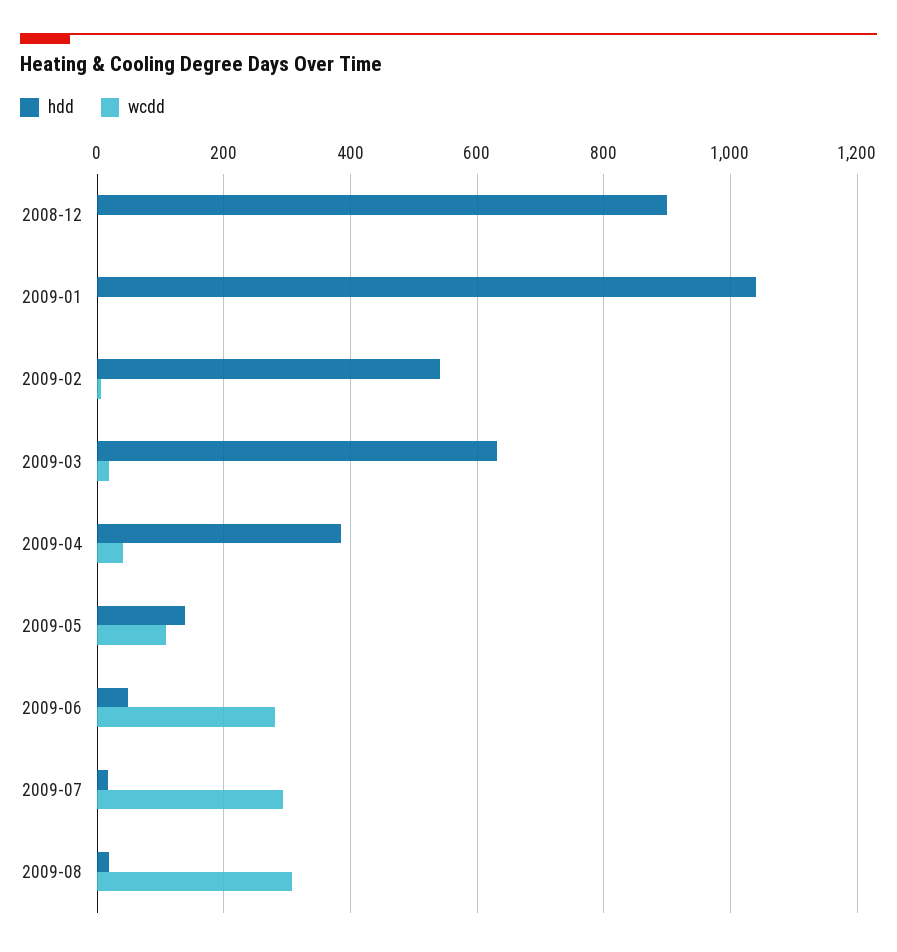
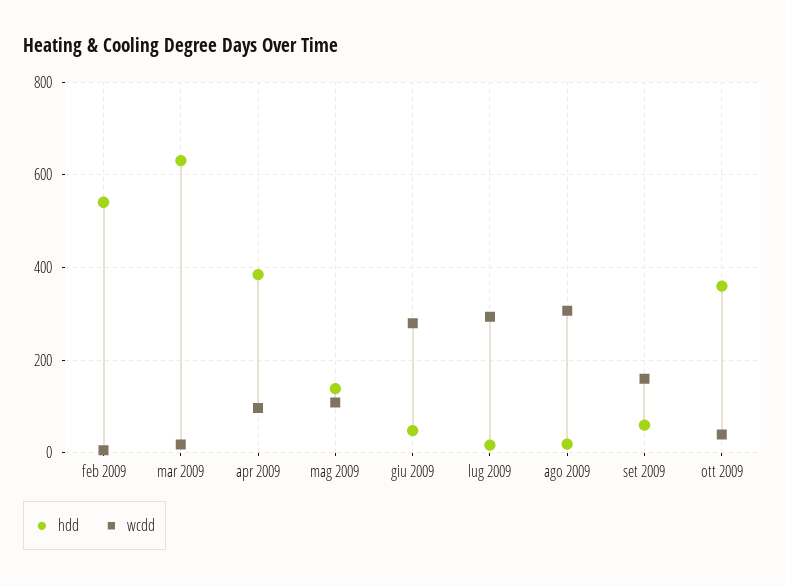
hdd, 2008-12: 900 -> none
wcdd, 2008-12: 0 -> none
hdd, 2009-01: 1040 -> none
wcdd, 2009-01: 0 -> none
wcdd, 2009-04: 40 -> 100
hdd, set 2009: none -> 60
wcdd, set 2009: none -> 160
hdd, ott 2009: none -> 360
wcdd, ott 2009: none -> 40

